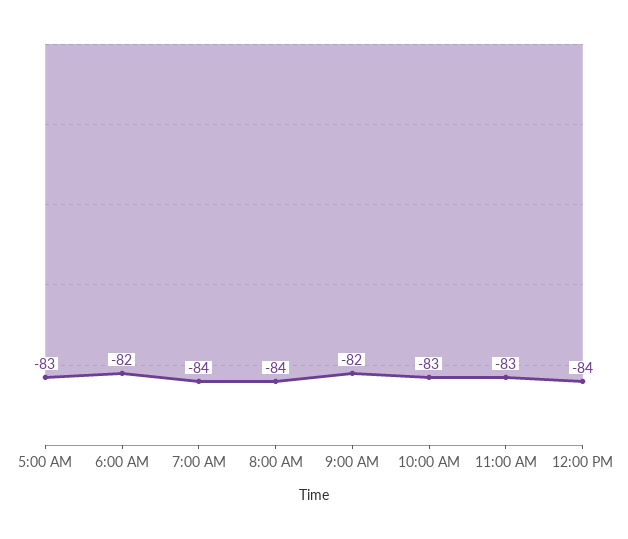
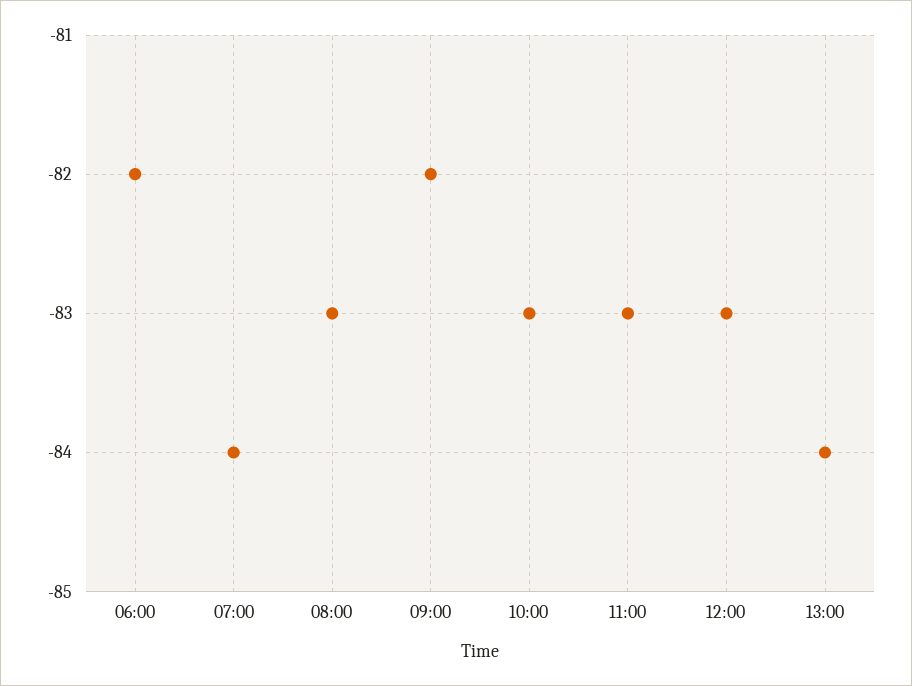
5:00 AM: -83 -> none
8:00 AM: -84 -> -83
12:00 PM: -84 -> -83
13:00: none -> -84

